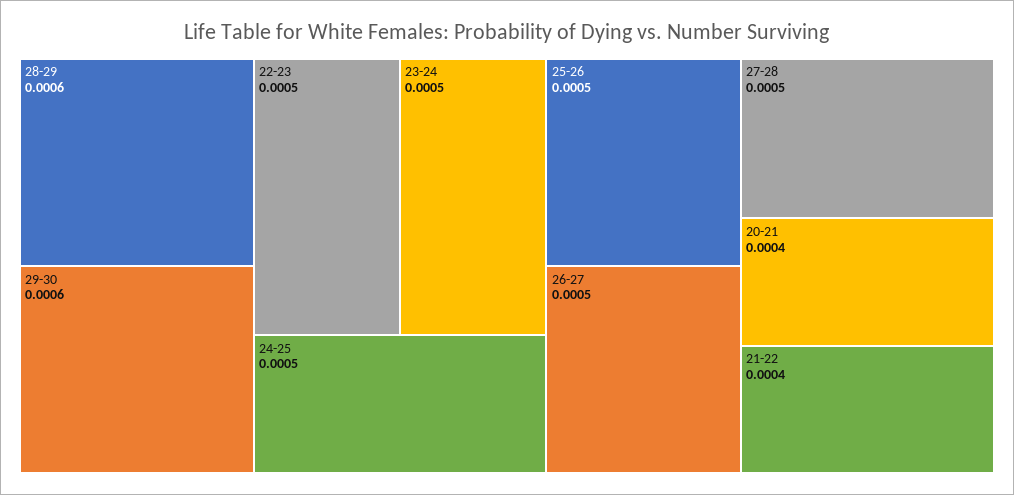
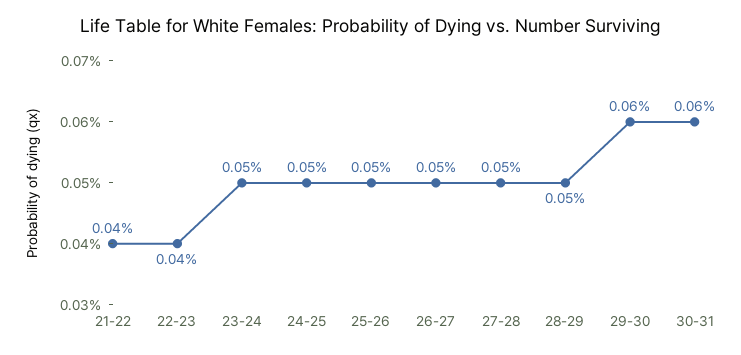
28-29: 0.0006 -> 0.0005
22-23: 0.0005 -> 0.0004
20-21: 0.0004 -> none
30-31: none -> 0.0006

